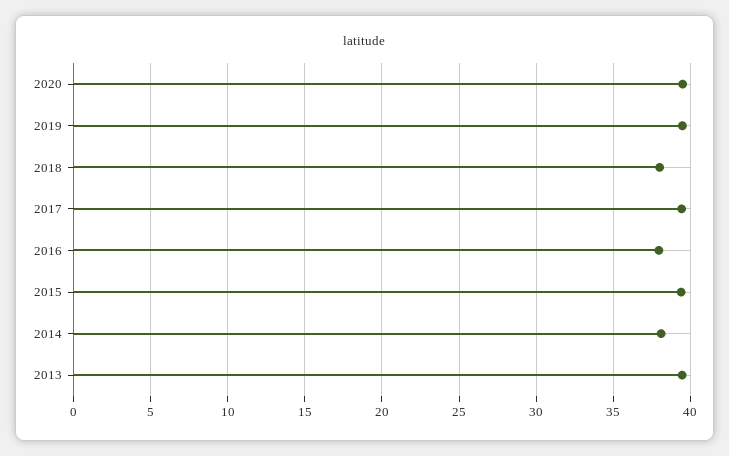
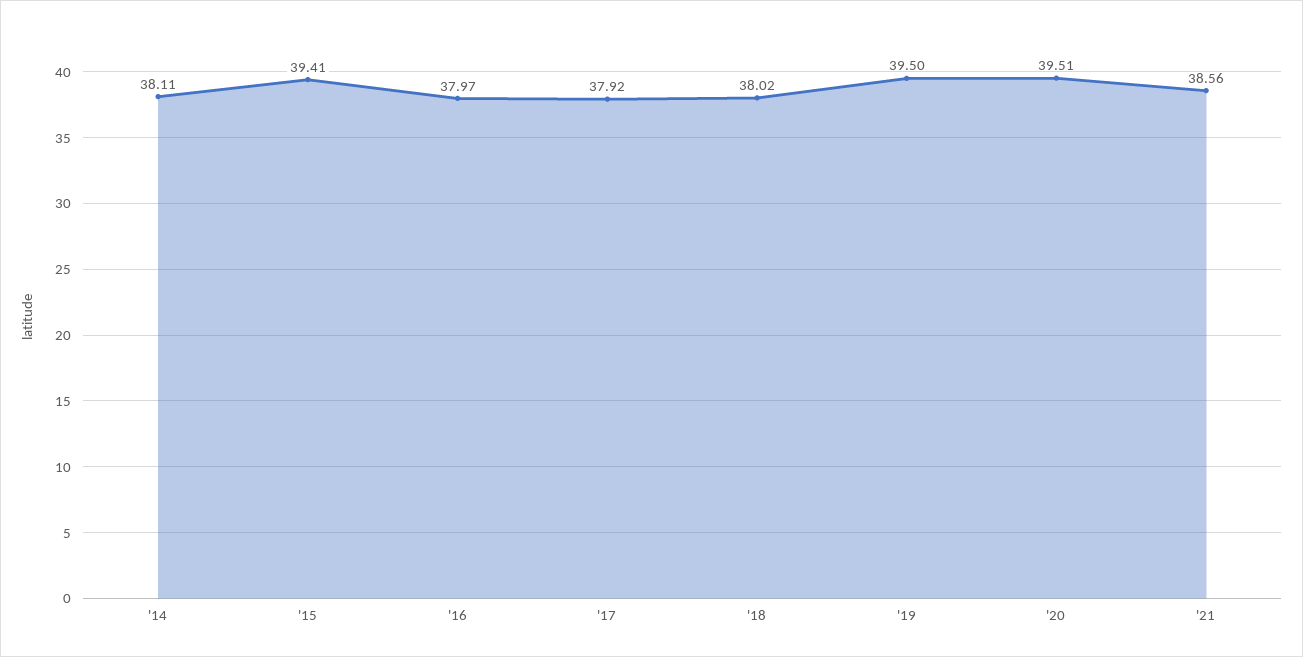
2017: 39.5 -> 37.92
2013: 39.5 -> none
'21: none -> 38.56

